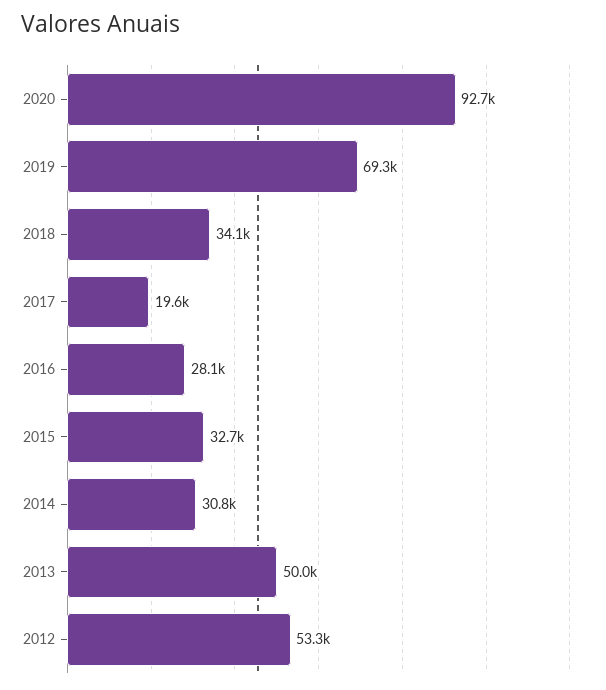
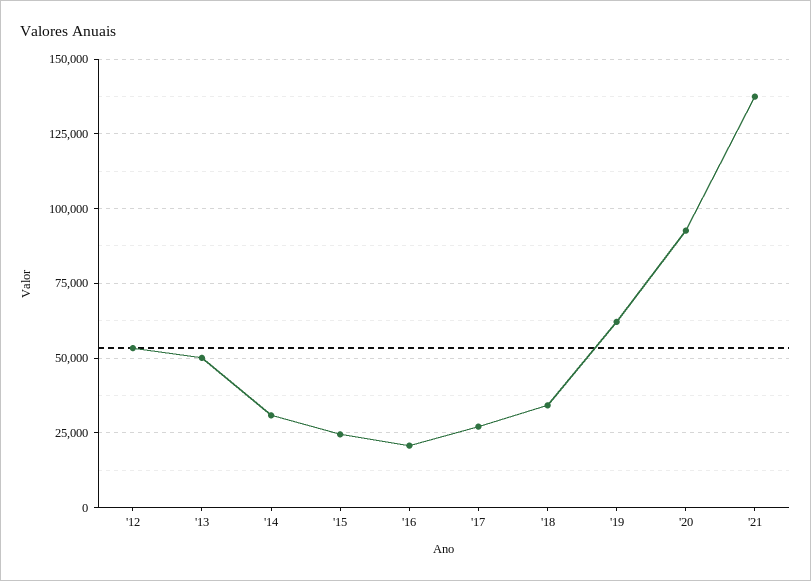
2019: 69300 -> 62500
2017: 19600 -> 27500
2016: 28100 -> 20000
2015: 32700 -> 25000
'21: none -> 137500

